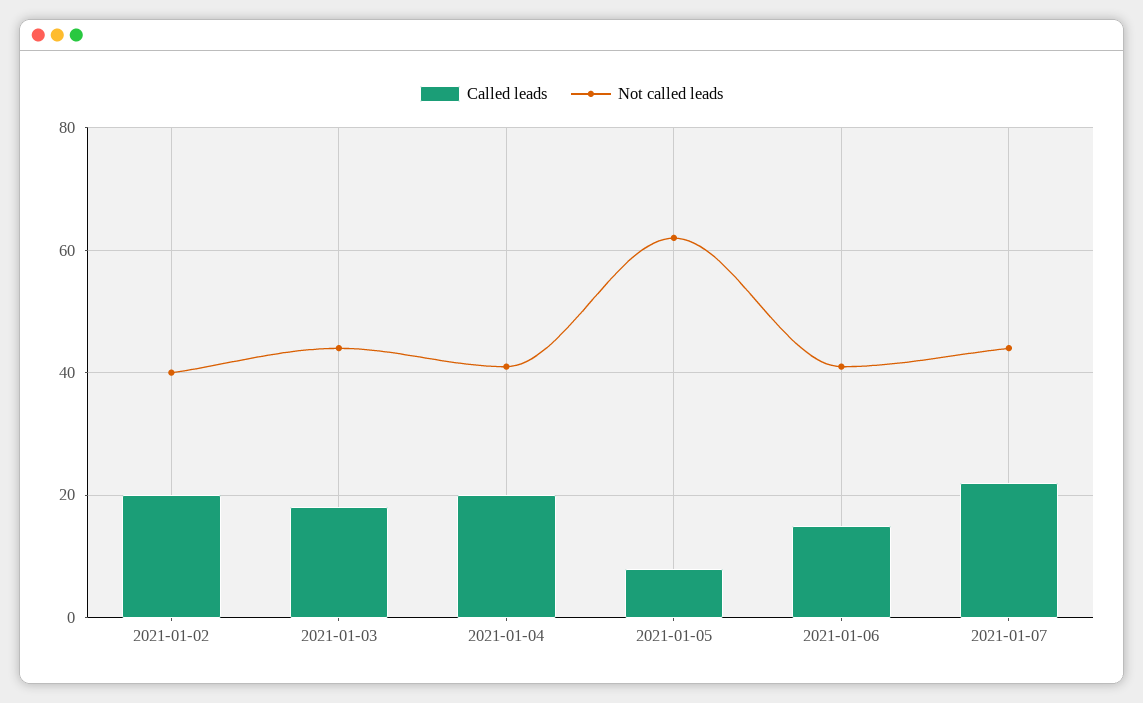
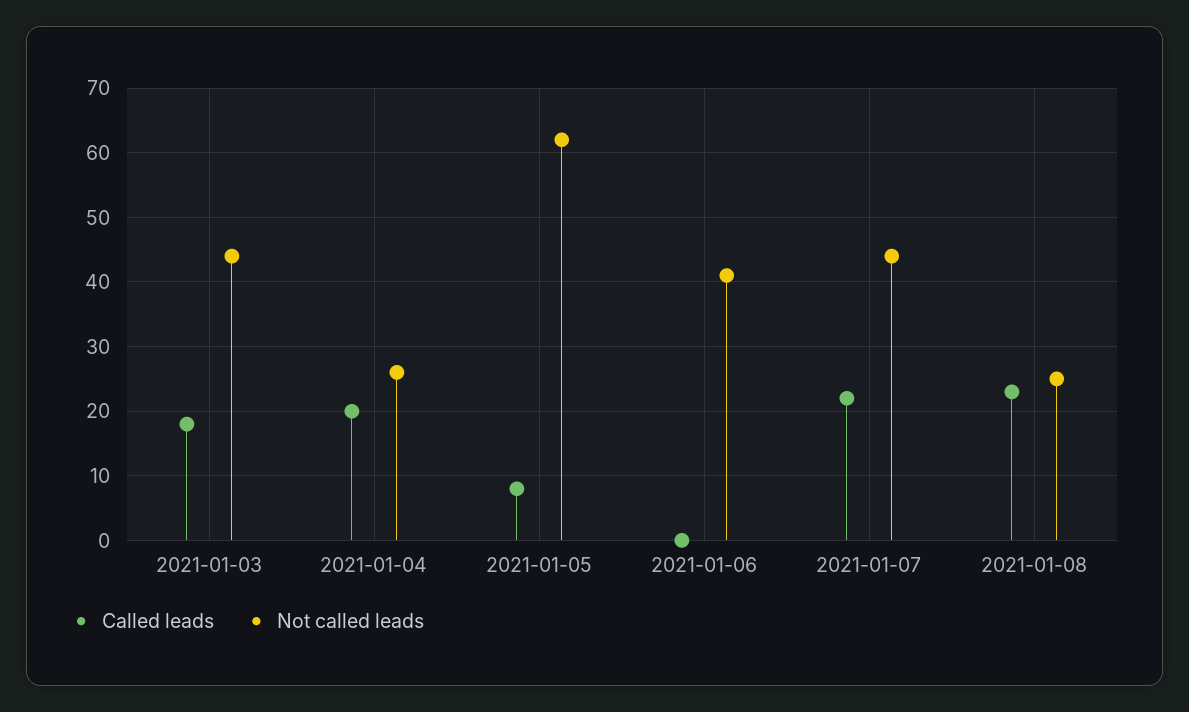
Called leads, 2021-01-02: 20 -> none
Not called leads, 2021-01-02: 40 -> none
Not called leads, 2021-01-04: 40 -> 26
Called leads, 2021-01-06: 15 -> 0
Called leads, 2021-01-08: none -> 23
Not called leads, 2021-01-08: none -> 25

